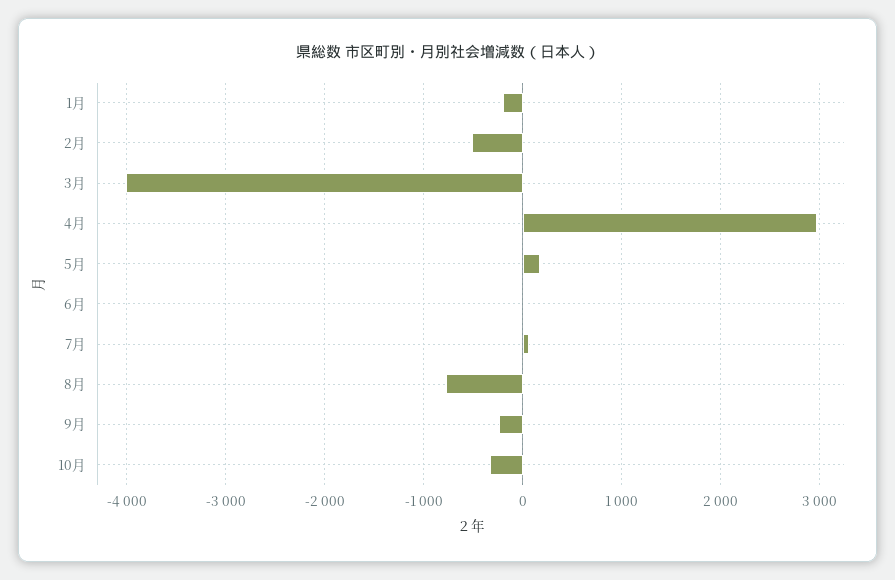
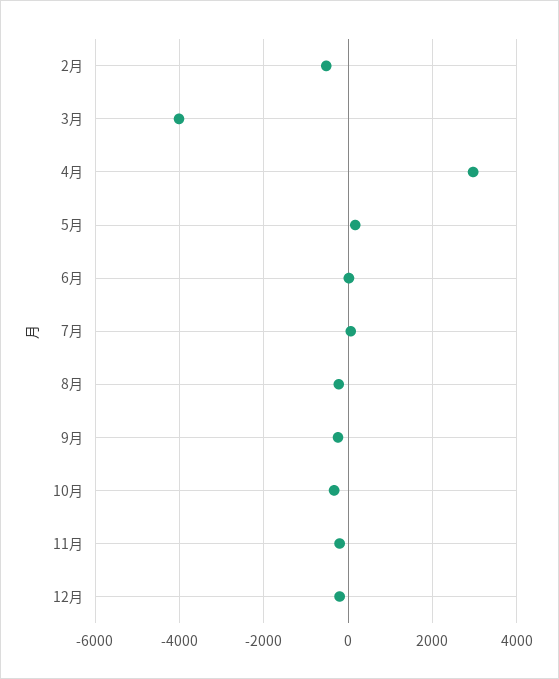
1月: -200 -> none
8月: -800 -> -200
11月: none -> -200
12月: none -> -200

